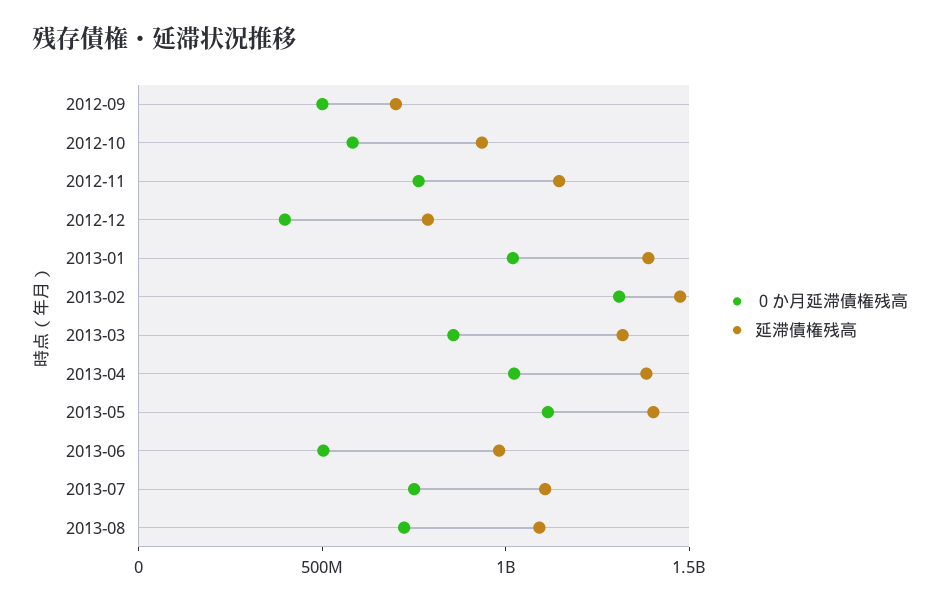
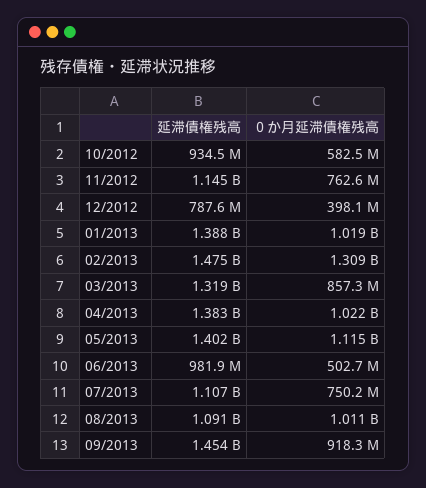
０か月延滞債権残高, 2012-09: 500000000 -> none
延滞債権残高, 2012-09: 700000000 -> none
０か月延滞債権残高, 2013-08: 700000000 -> 1011000000
延滞債権残高, 09/2013: none -> 1454000000
０か月延滞債権残高, 09/2013: none -> 918300000

